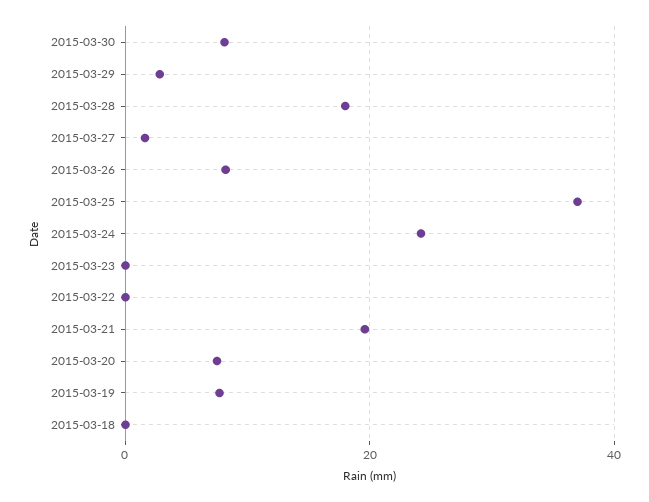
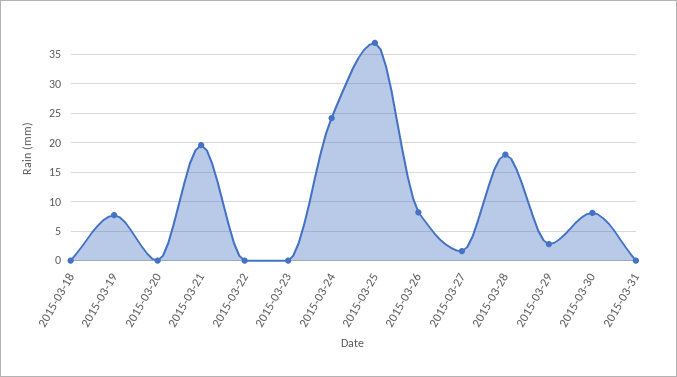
2015-03-20: 8 -> 0
2015-03-31: none -> 0

